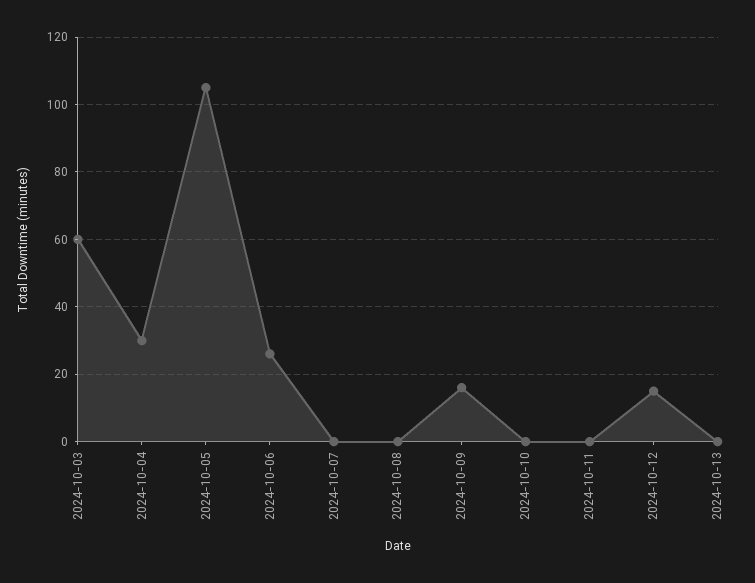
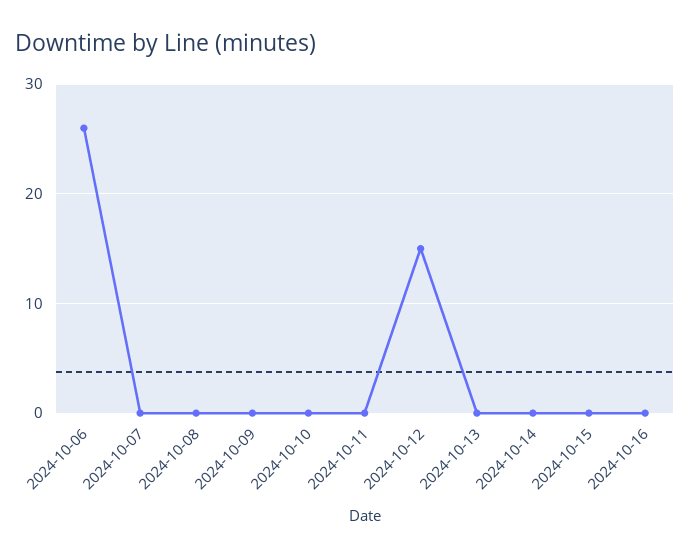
2024-10-03: 60 -> none
2024-10-04: 30 -> none
2024-10-05: 105 -> none
2024-10-09: 15 -> 0
2024-10-14: none -> 0
2024-10-15: none -> 0
2024-10-16: none -> 0

